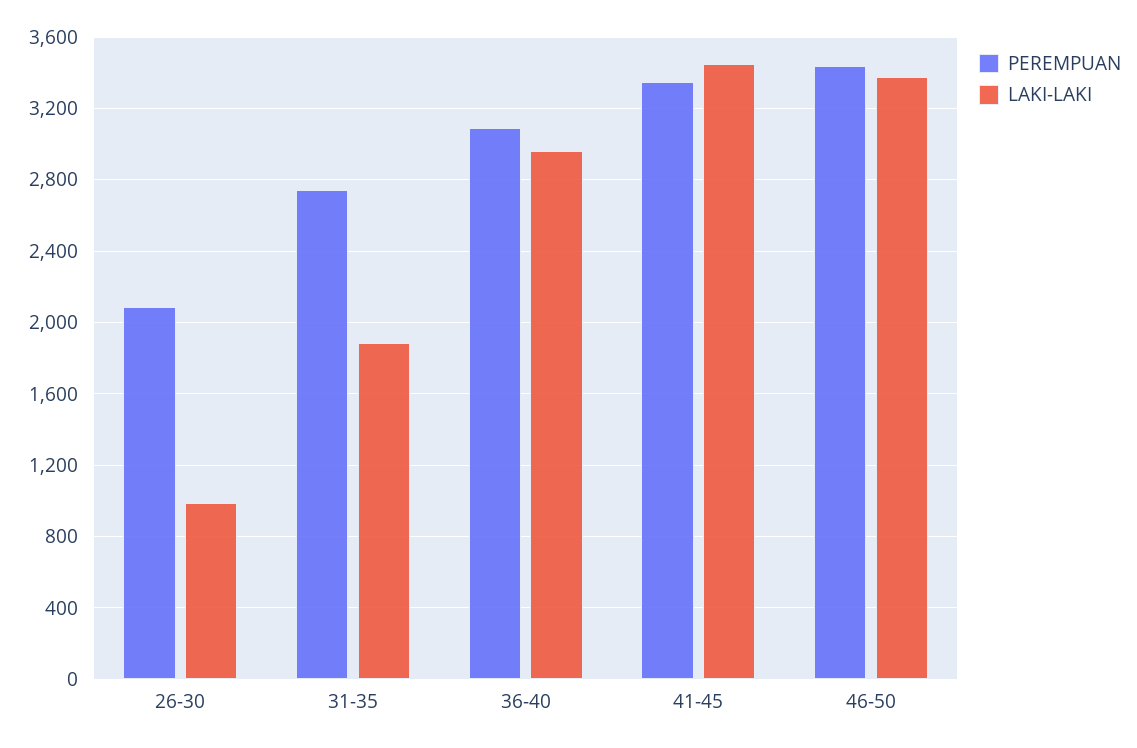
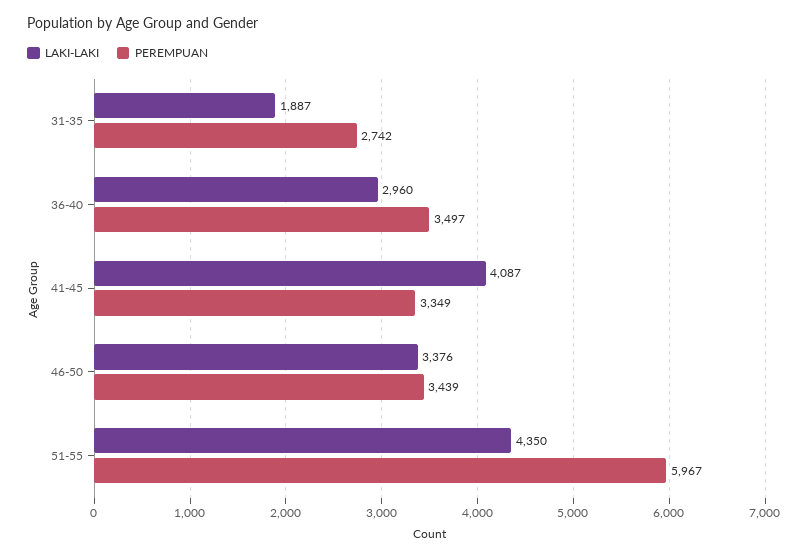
PEREMPUAN, 26-30: 2100 -> none
LAKI-LAKI, 26-30: 1000 -> none
PEREMPUAN, 36-40: 3100 -> 3497
LAKI-LAKI, 41-45: 3450 -> 4087
LAKI-LAKI, 51-55: none -> 4350
PEREMPUAN, 51-55: none -> 5967

